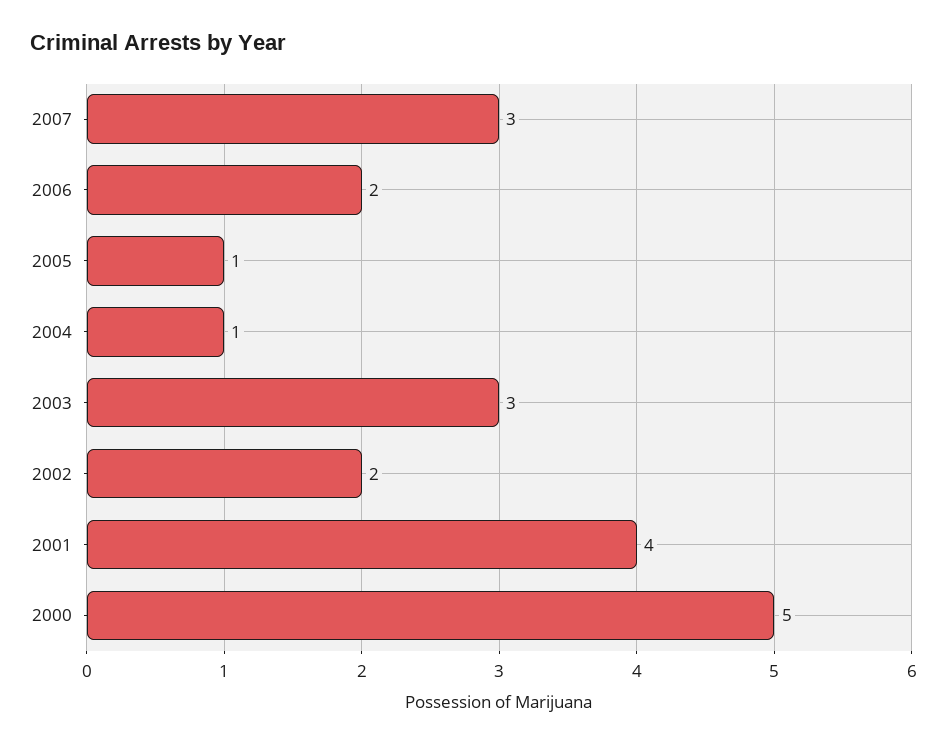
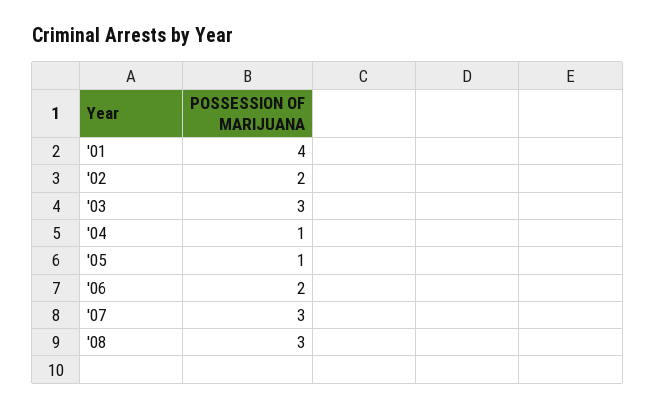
2000: 5 -> none
'08: none -> 3

